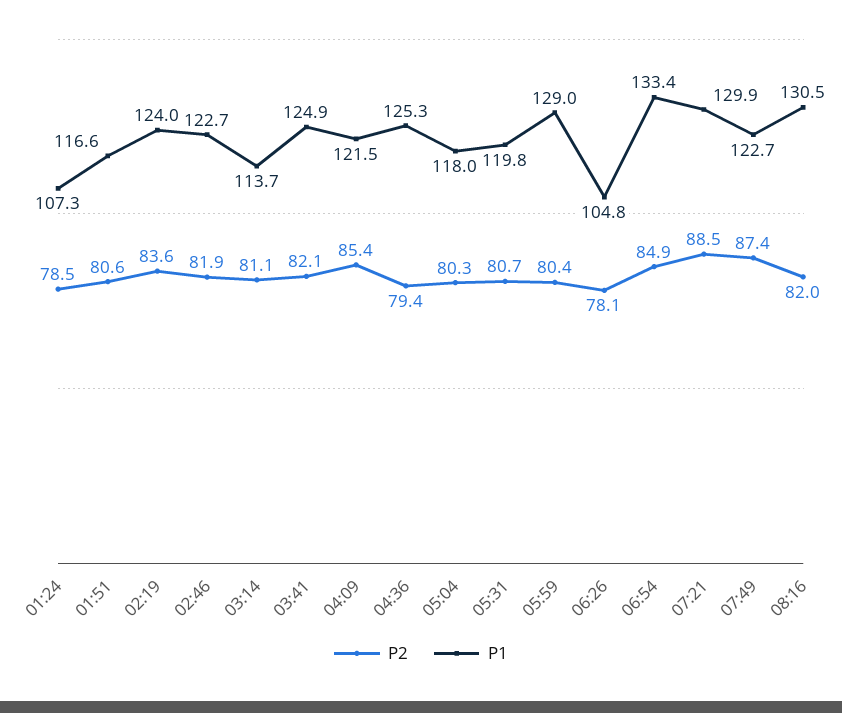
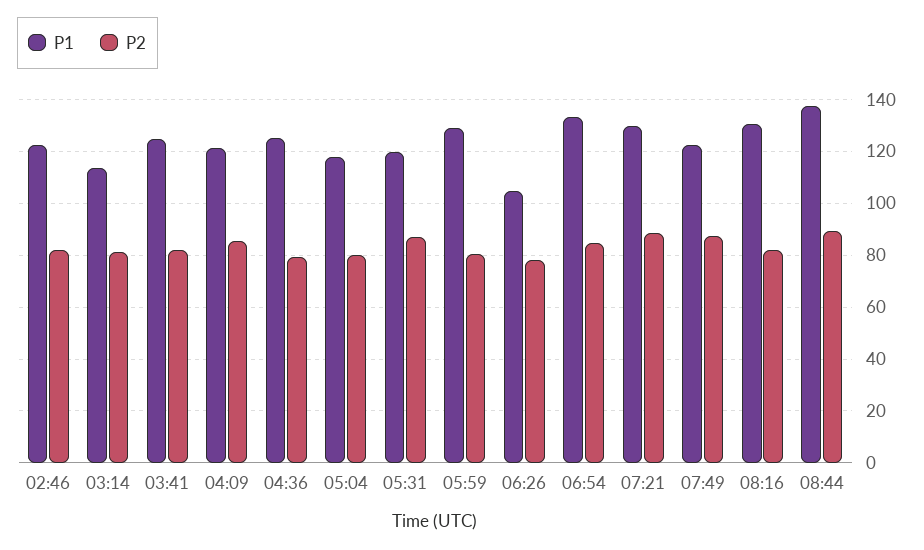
P2, 01:24: 78.5 -> none
P1, 01:24: 107.3 -> none
P2, 01:51: 80.6 -> none
P1, 01:51: 116.6 -> none
P2, 02:19: 83.6 -> none
P1, 02:19: 124 -> none
P2, 05:31: 80.7 -> 87.5
P1, 08:44: none -> 137.5
P2, 08:44: none -> 90

